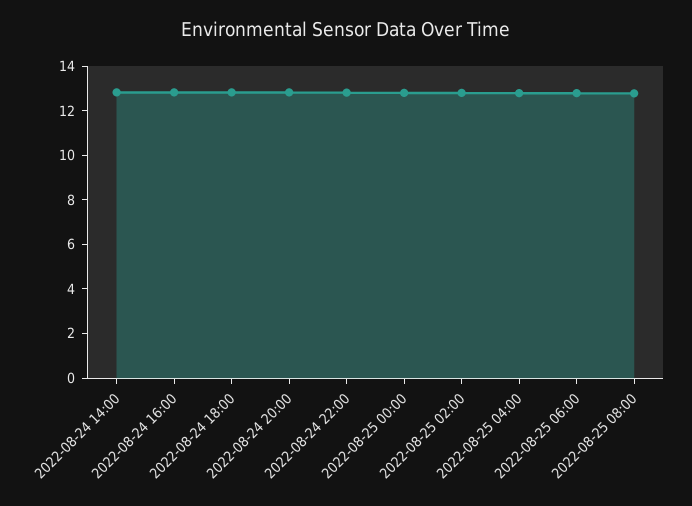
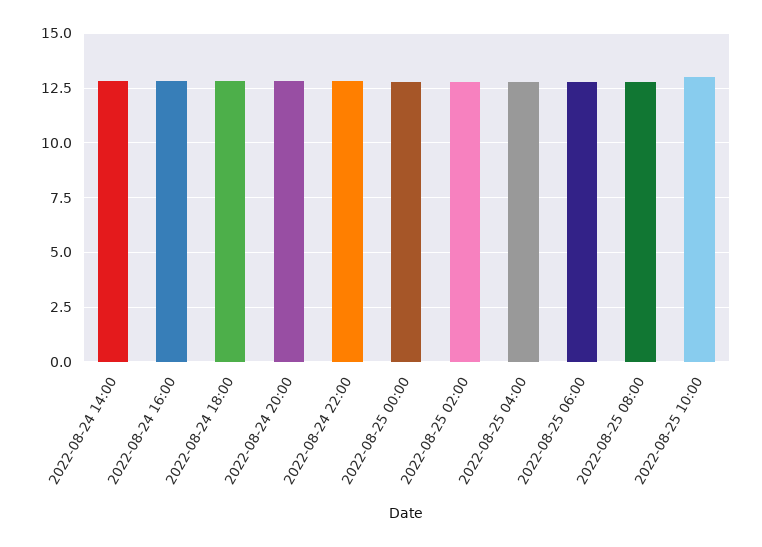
2022-08-25 10:00: none -> 13

